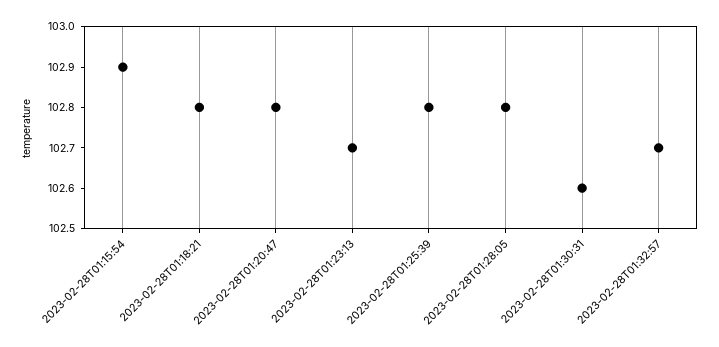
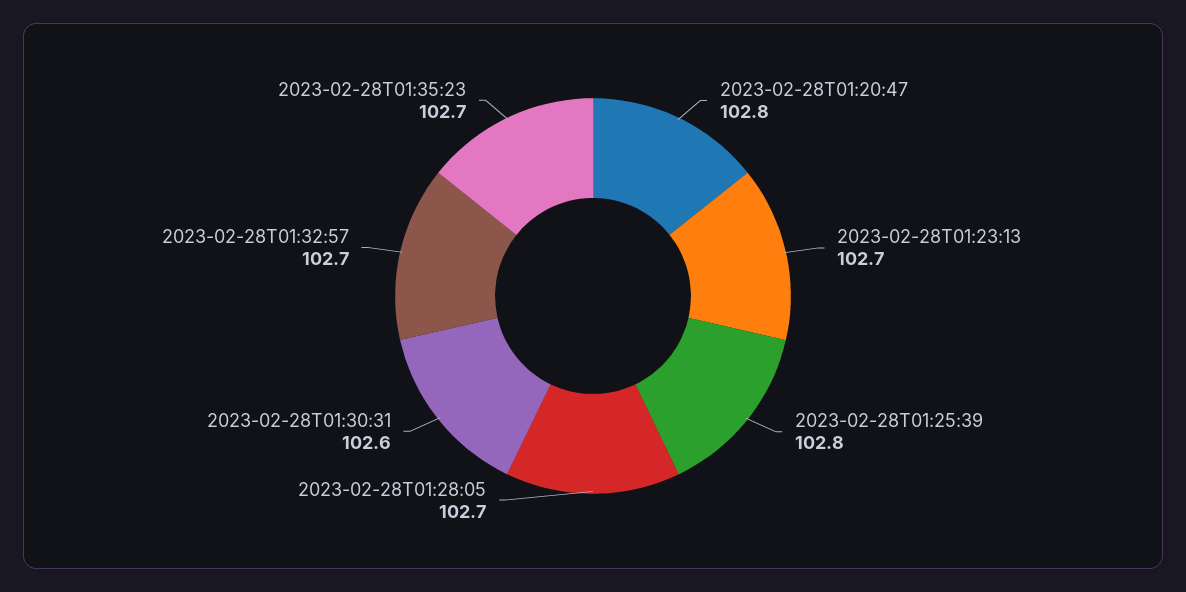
2023-02-28T01:15:54: 102.9 -> none
2023-02-28T01:18:21: 102.8 -> none
2023-02-28T01:28:05: 102.8 -> 102.7
2023-02-28T01:35:23: none -> 102.7

